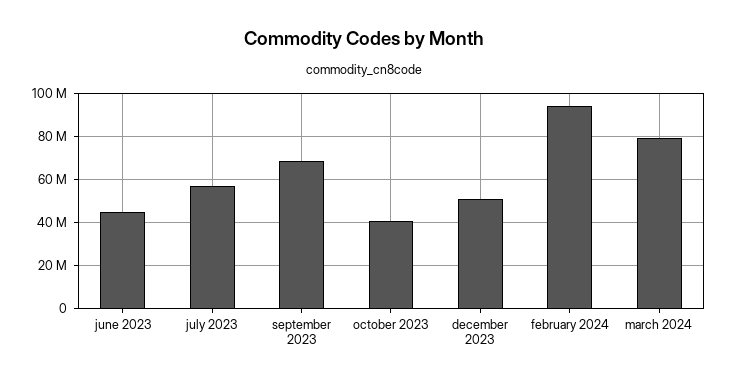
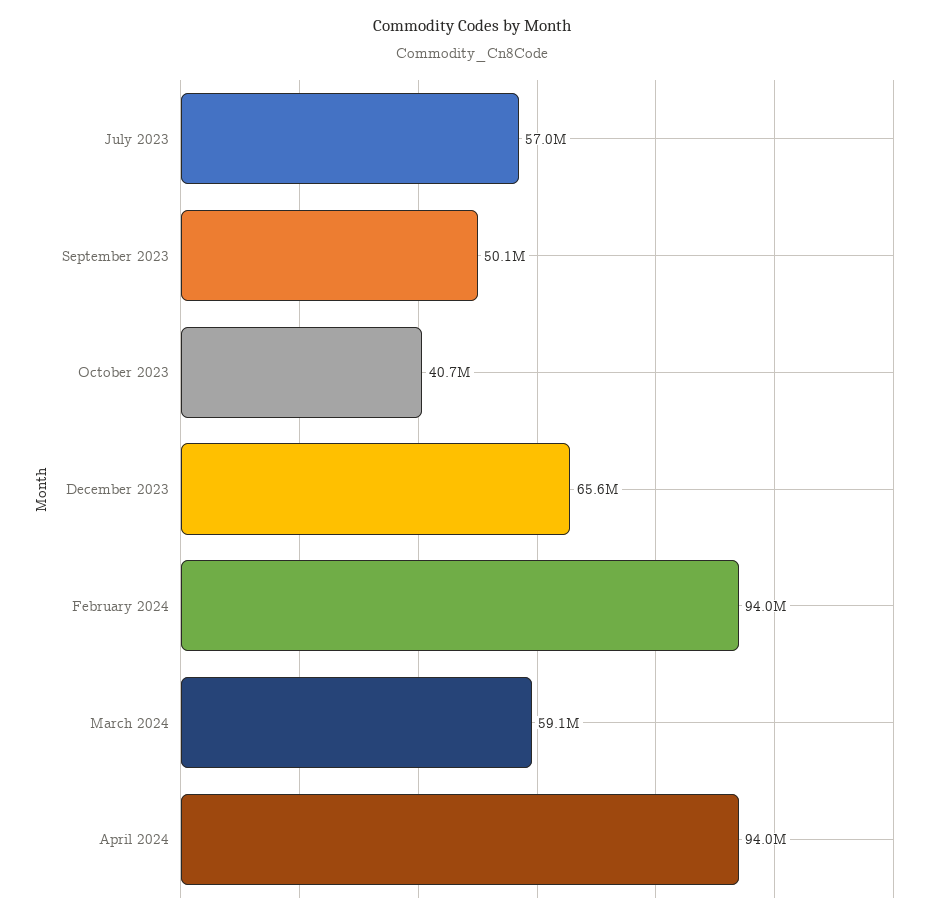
june 2023: 45000000 -> none
september 2023: 70000000 -> 50100000
december 2023: 50000000 -> 65600000
march 2024: 80000000 -> 59100000
April 2024: none -> 94000000

